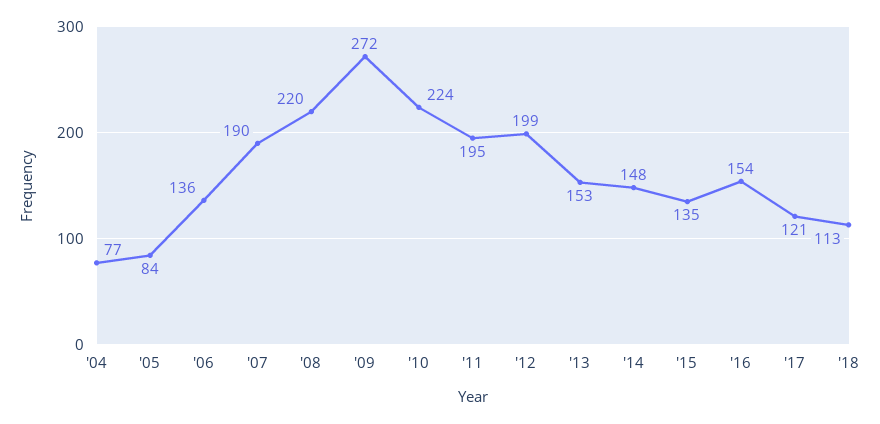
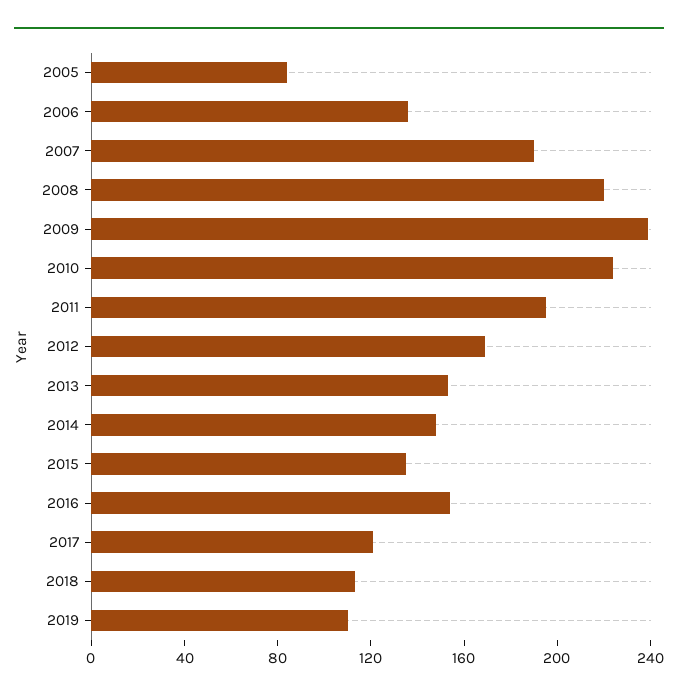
'04: 77 -> none
'09: 272 -> 240
'12: 199 -> 170
2019: none -> 110

